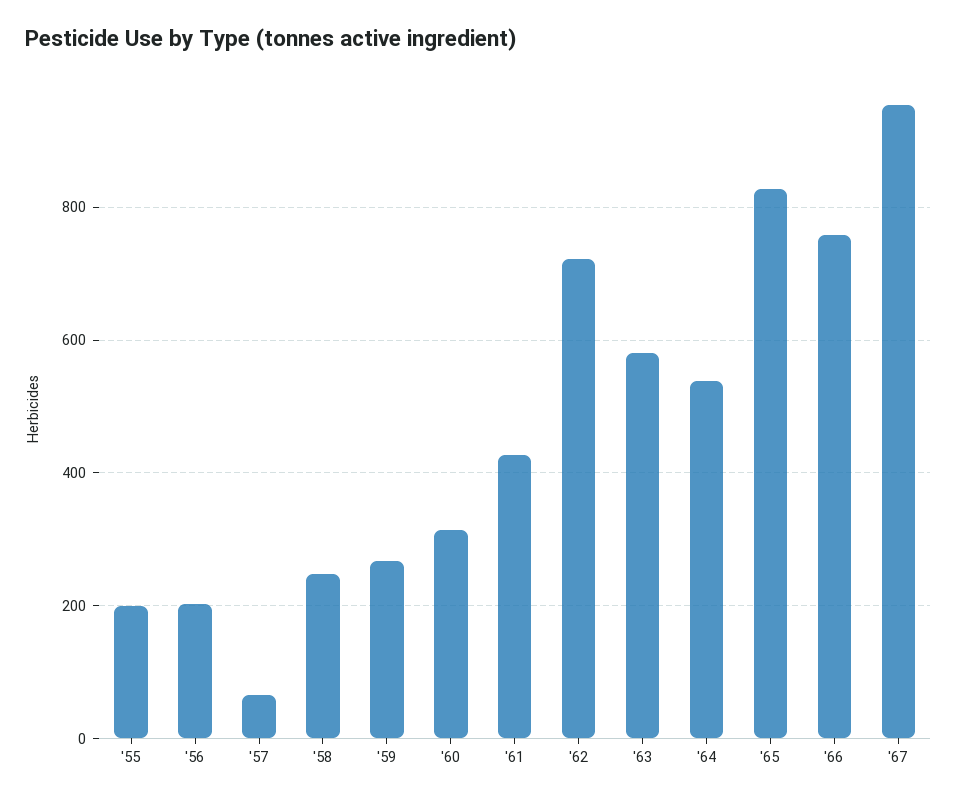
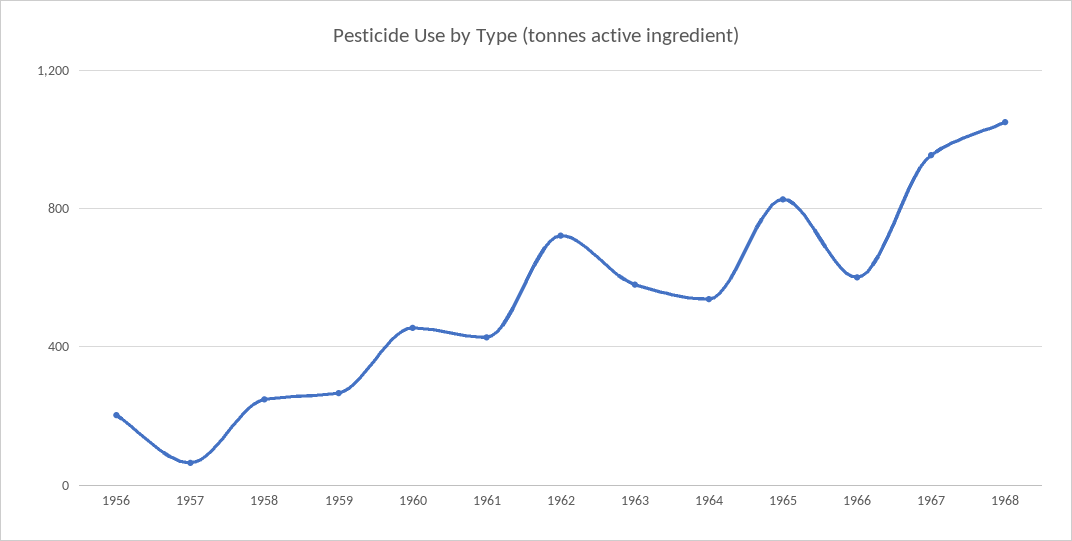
'55: 200 -> none
'60: 320 -> 450
'66: 760 -> 600
1968: none -> 1050

